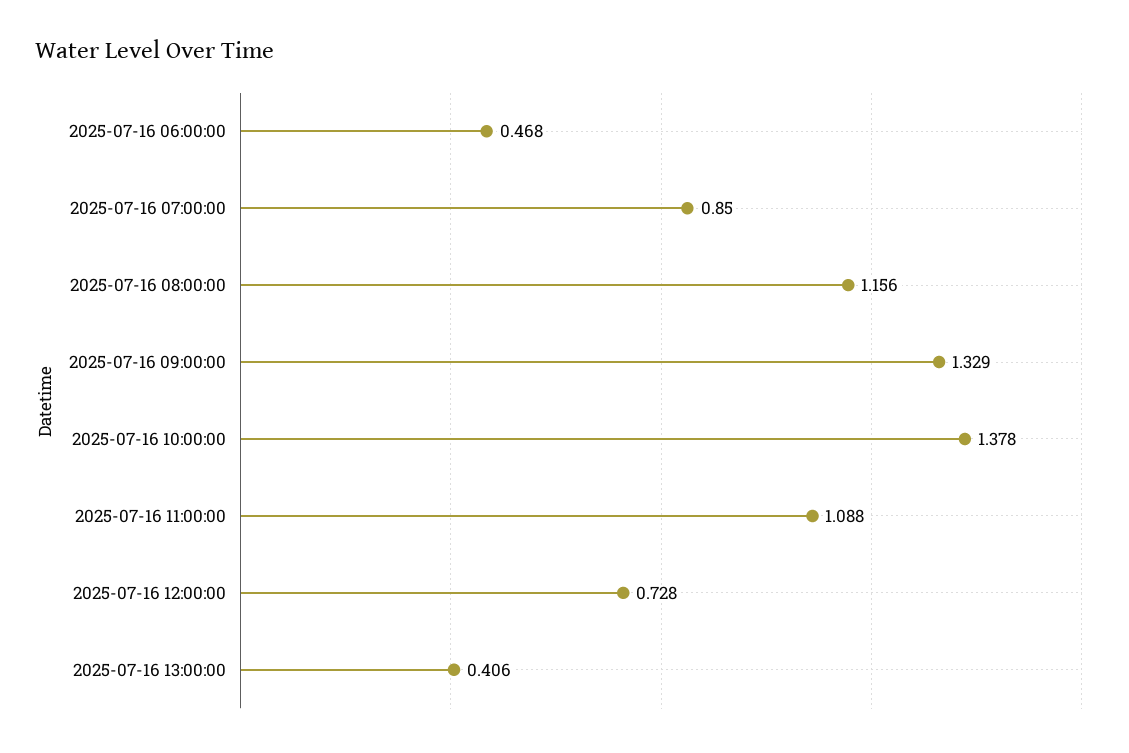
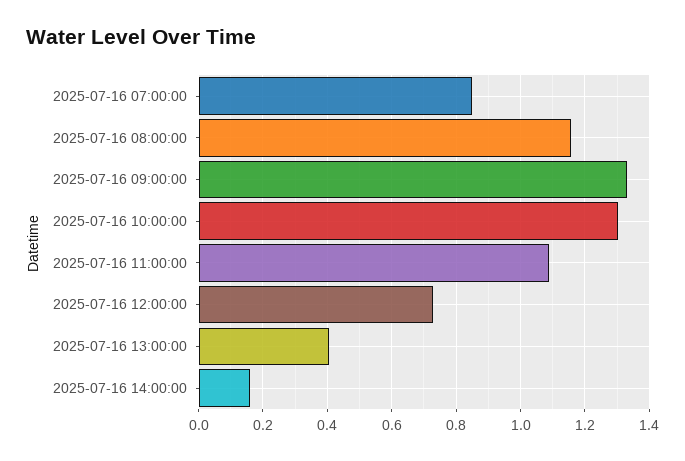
2025-07-16 06:00:00: 0.468 -> none
2025-07-16 10:00:00: 1.378 -> 1.3
2025-07-16 14:00:00: none -> 0.16

